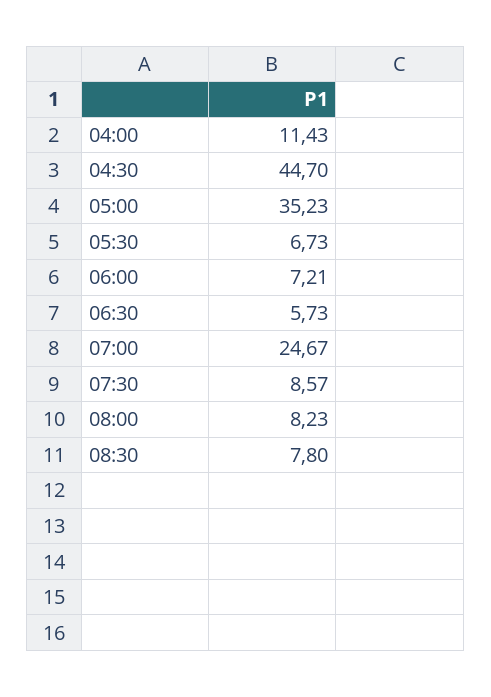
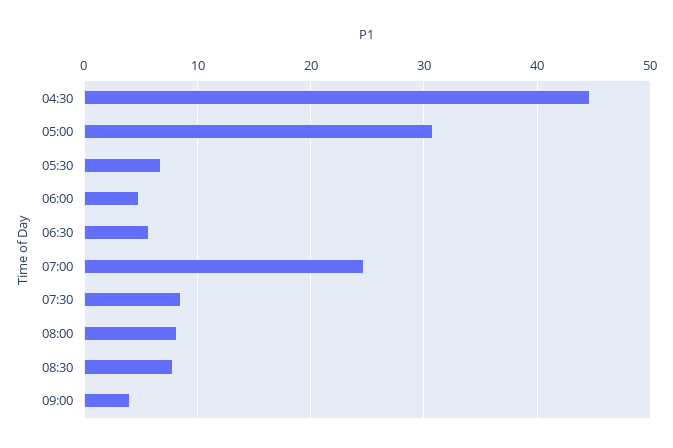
04:00: 11.43 -> none
05:00: 35.23 -> 31
06:00: 7.21 -> 5
09:00: none -> 4

